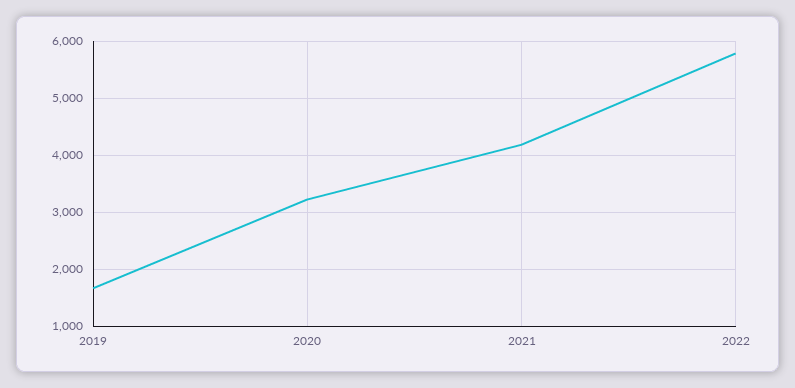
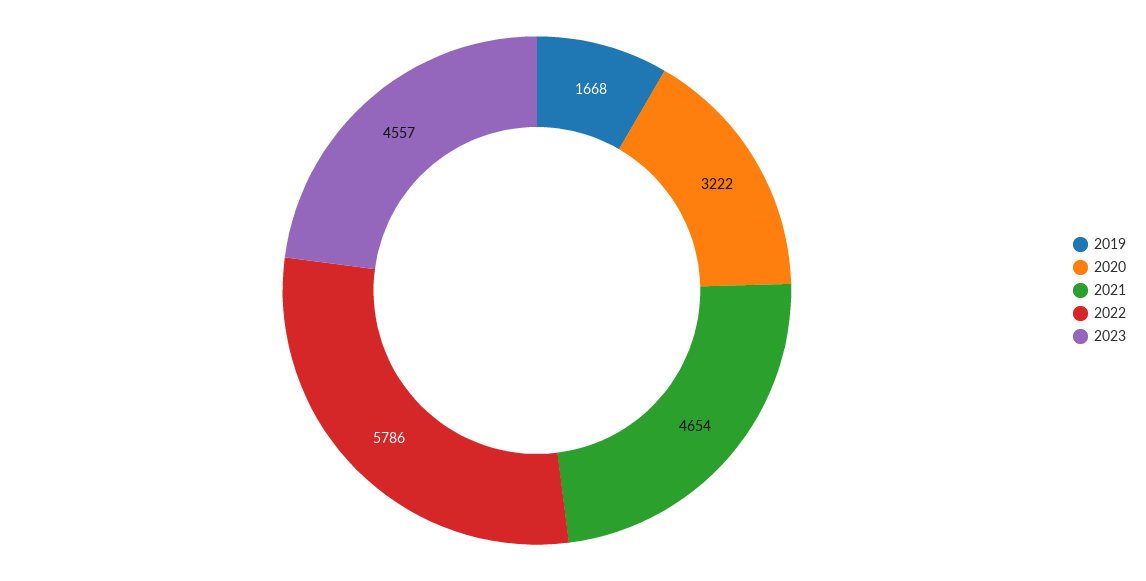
2021: 4200 -> 4654
2023: none -> 4557

